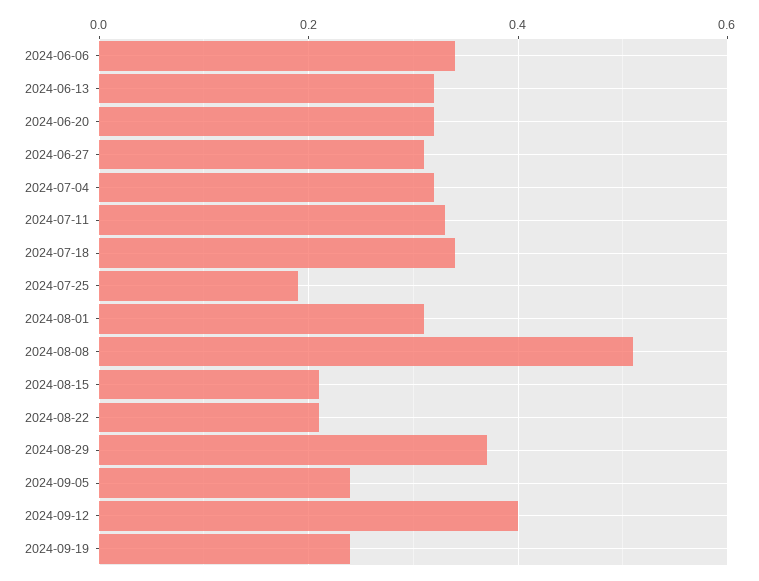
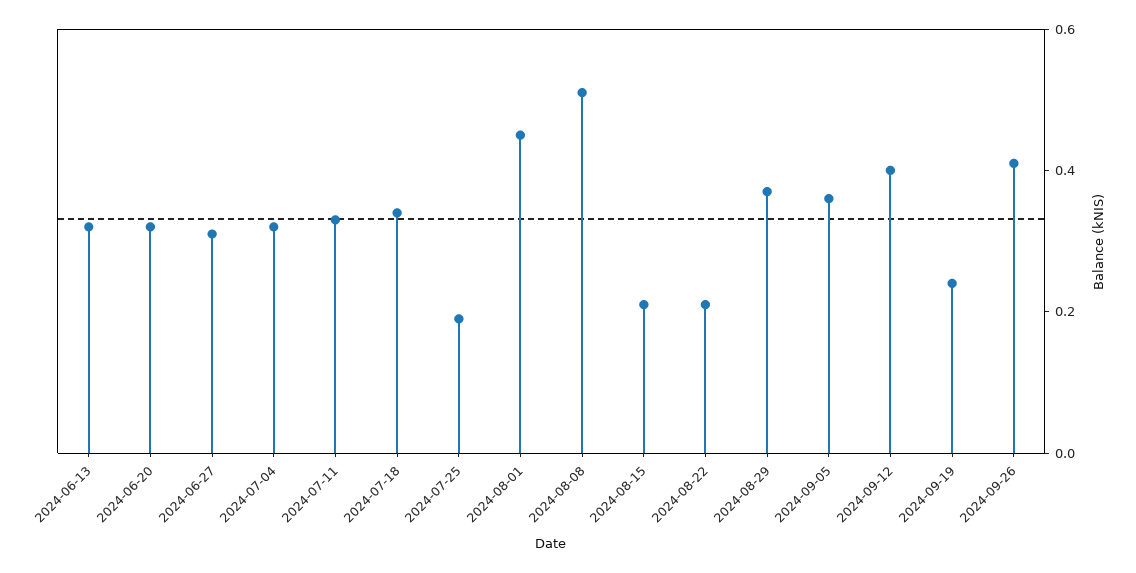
2024-06-06: 0.35 -> none
2024-08-01: 0.3 -> 0.45
2024-09-05: 0.25 -> 0.35
2024-09-26: none -> 0.4

